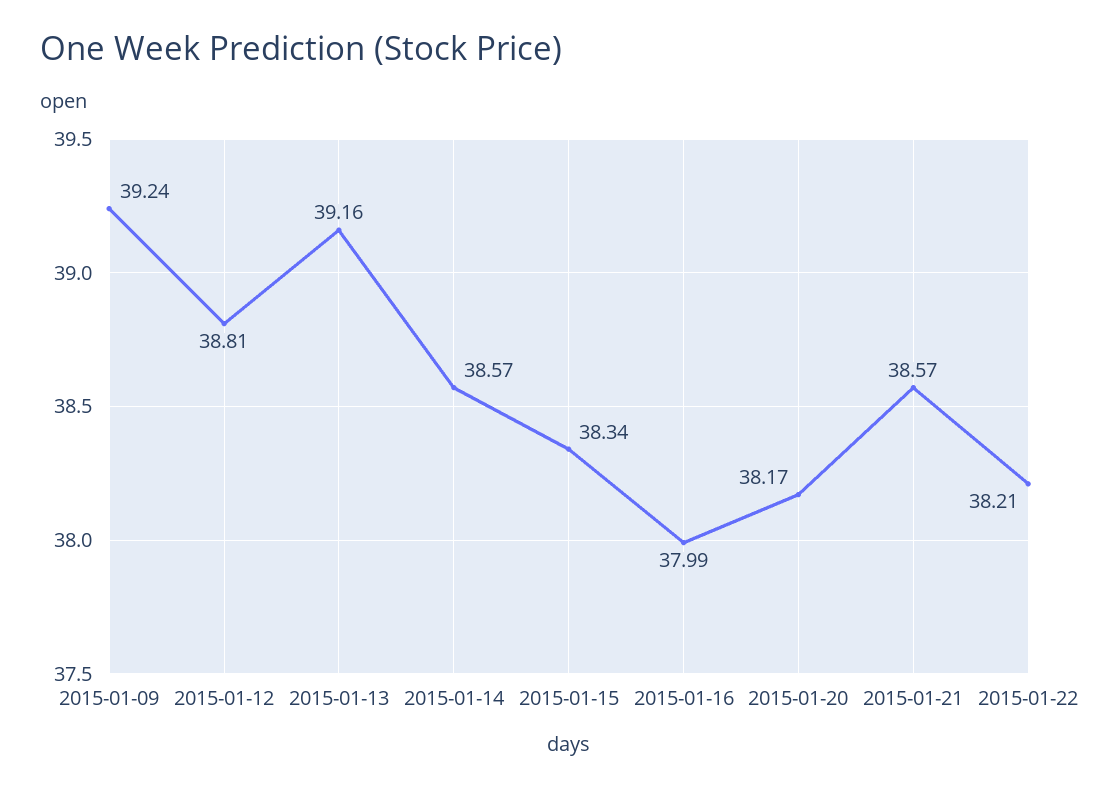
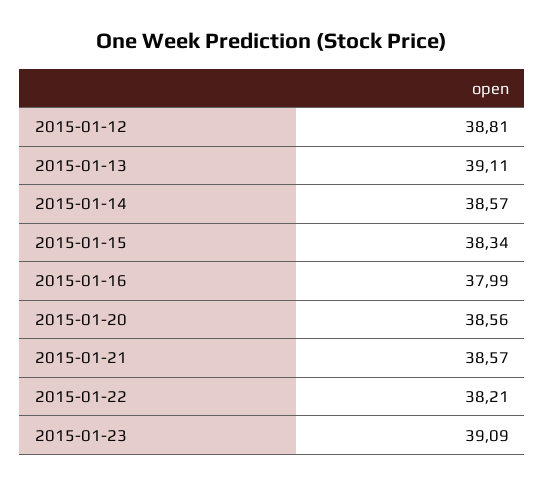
2015-01-09: 39.24 -> none
2015-01-13: 39.16 -> 39.11
2015-01-20: 38.17 -> 38.56
2015-01-23: none -> 39.09

